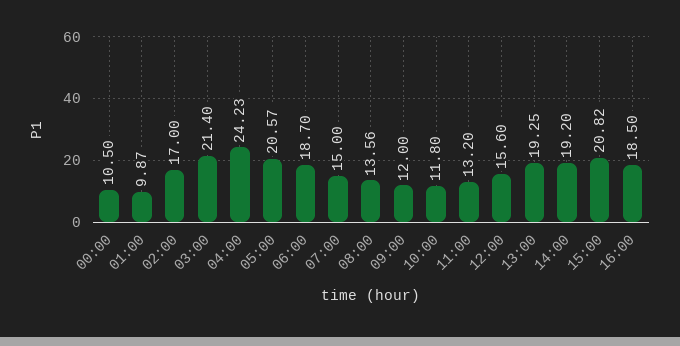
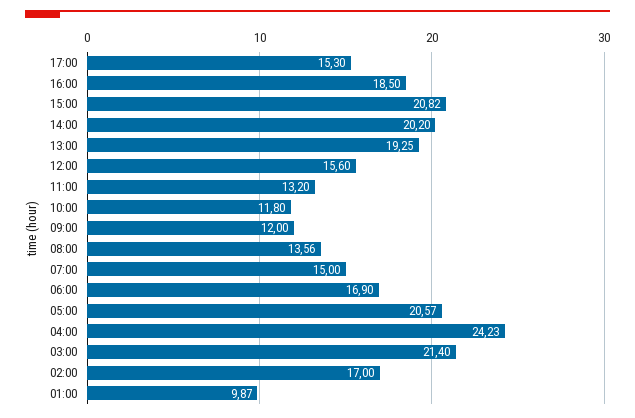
00:00: 10.5 -> none
06:00: 18.7 -> 16.9
14:00: 19.2 -> 20.2
17:00: none -> 15.3

